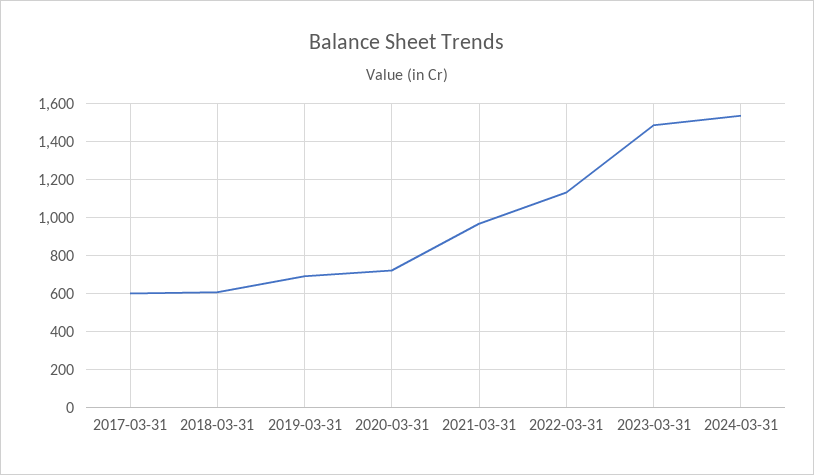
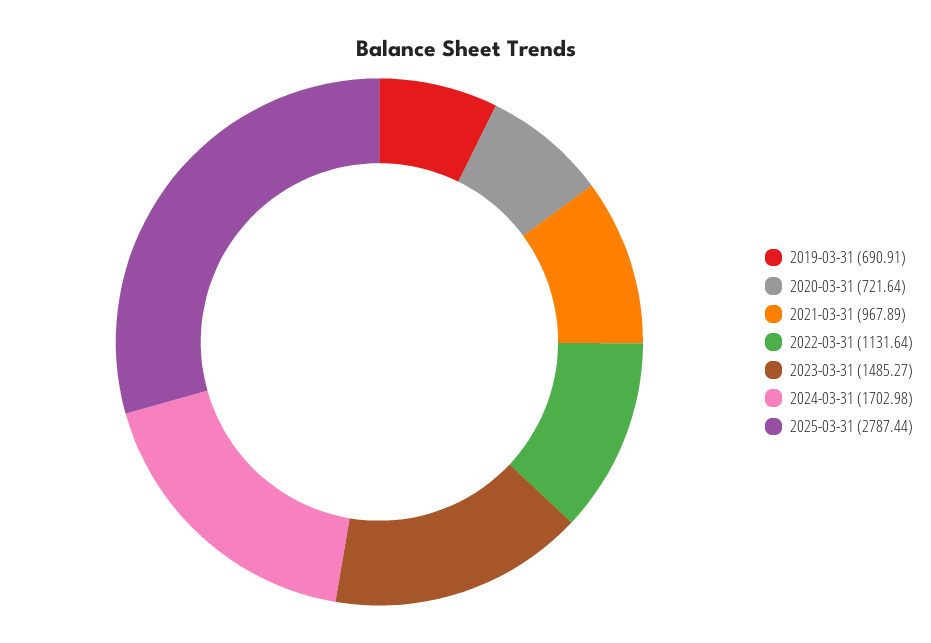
2017-03-31: 600 -> none
2018-03-31: 600 -> none
2024-03-31: 1550 -> 1702.98
2025-03-31: none -> 2787.44

